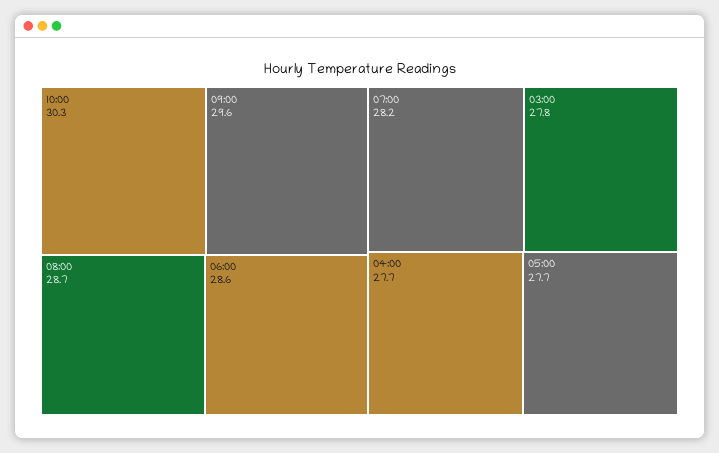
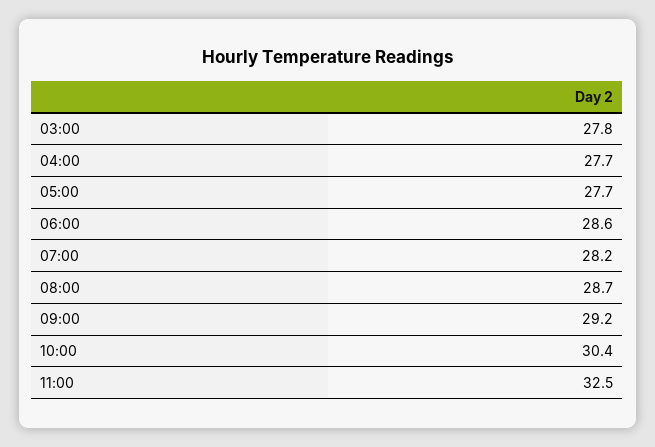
10:00: 30.3 -> 30.4
09:00: 29.6 -> 29.2
11:00: none -> 32.5

